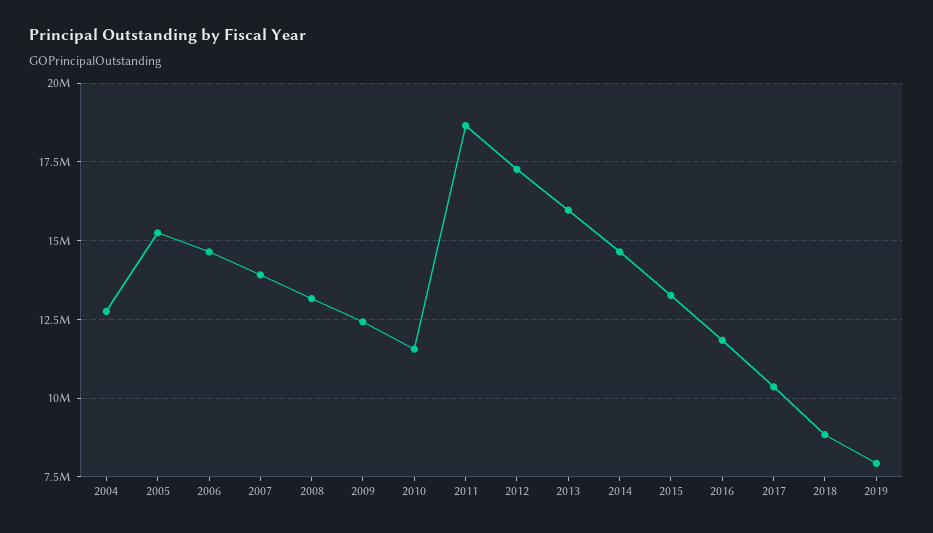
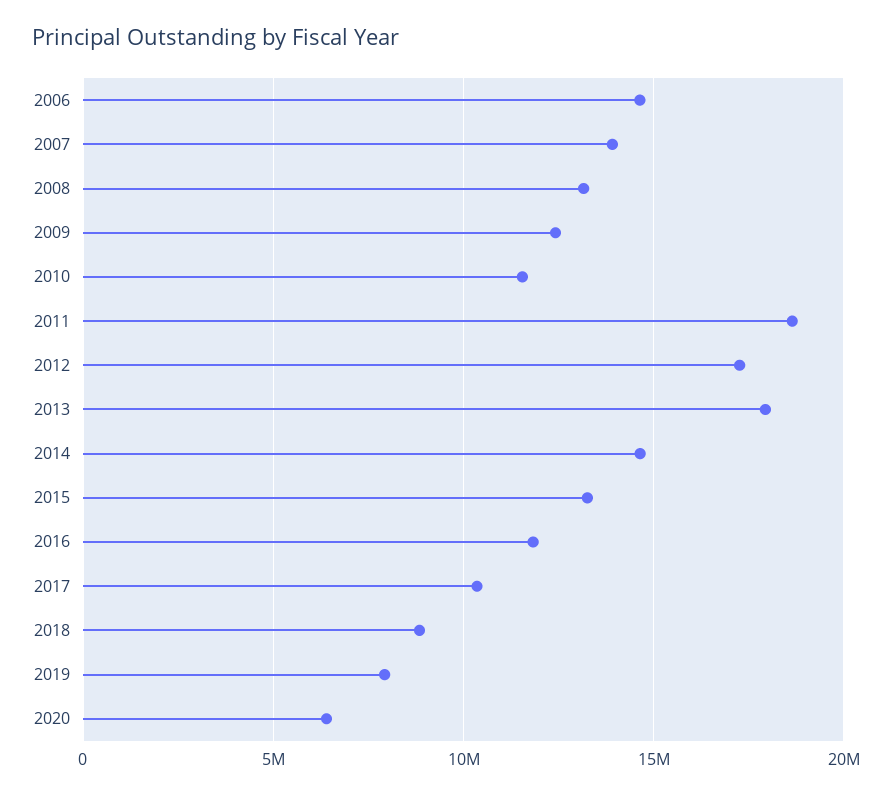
2004: 12750000 -> none
2005: 15250000 -> none
2013: 16000000 -> 18000000
2020: none -> 6500000

